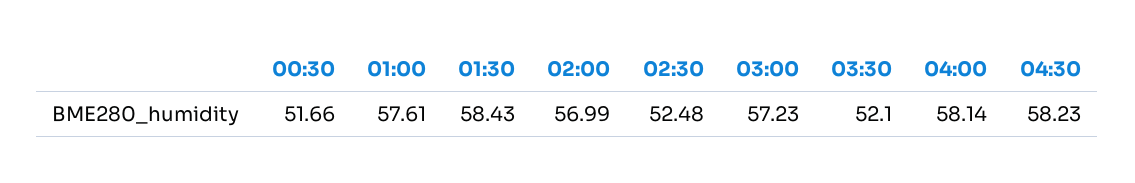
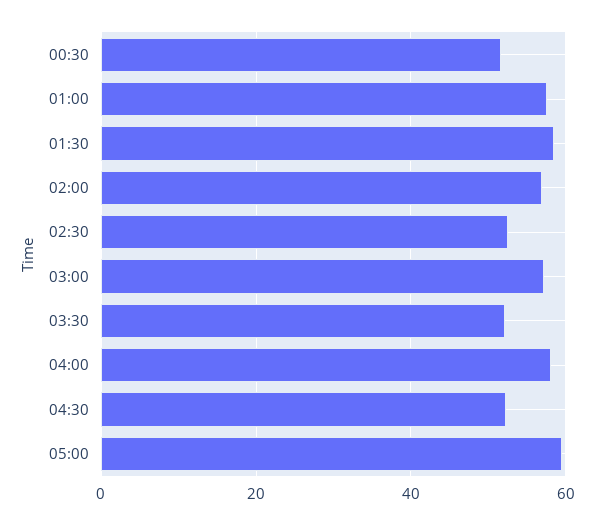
04:30: 58.23 -> 52
05:00: none -> 60

